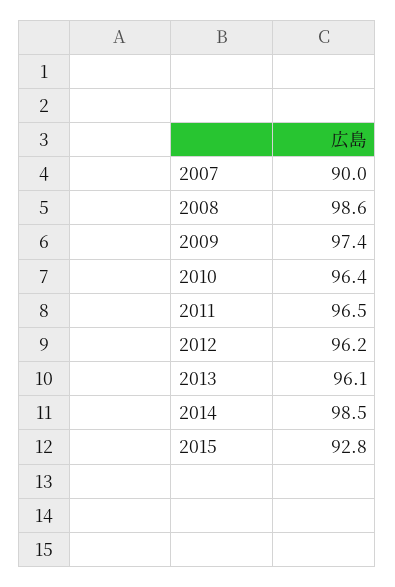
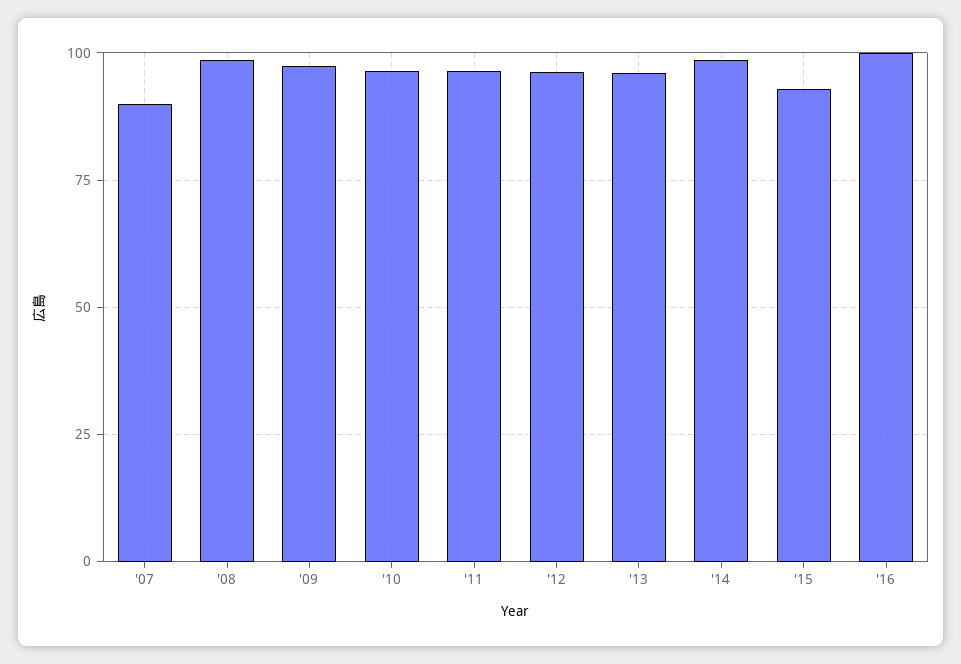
'16: none -> 100

